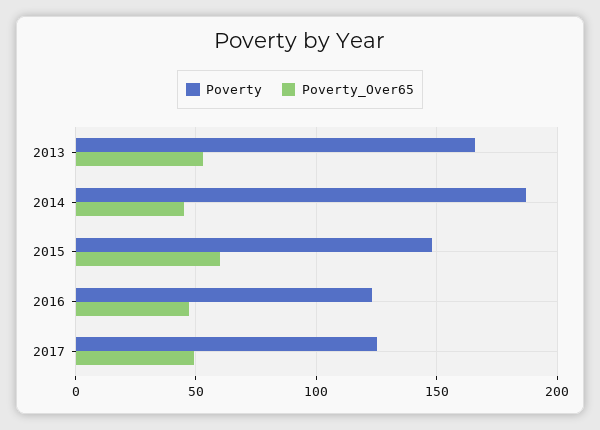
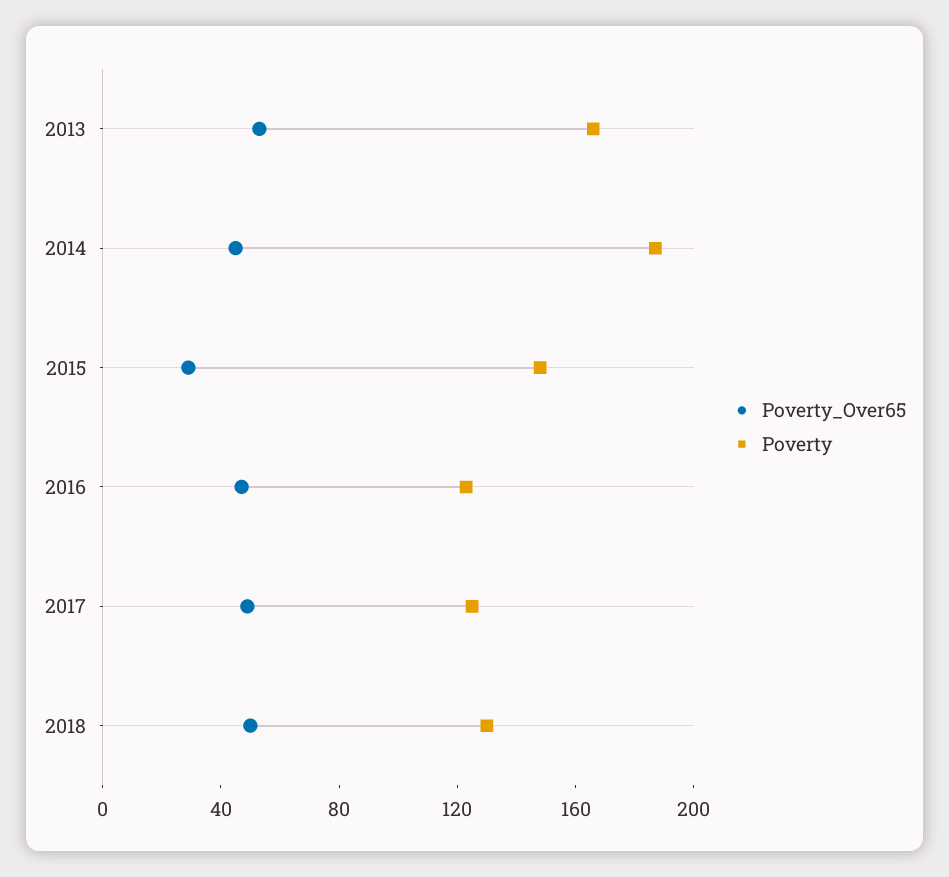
Poverty_Over65, 2015: 60 -> 30
Poverty_Over65, 2018: none -> 50
Poverty, 2018: none -> 130

